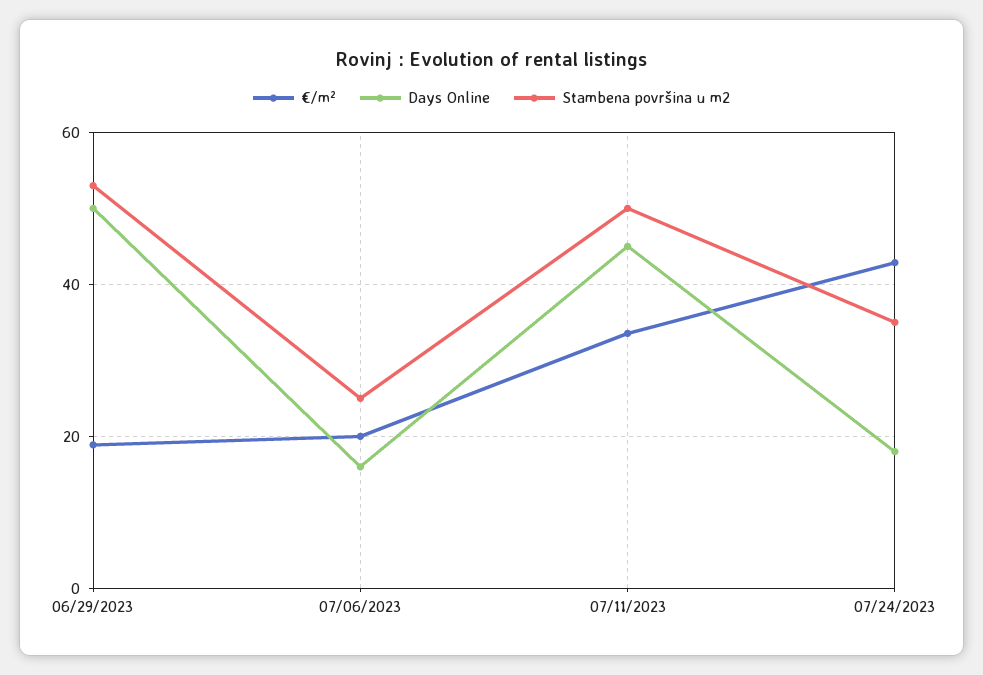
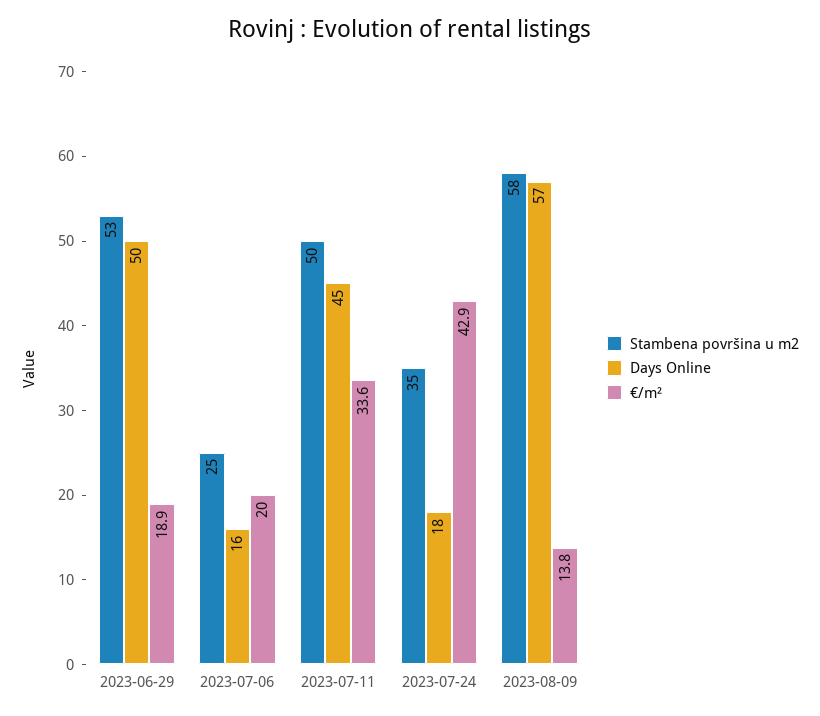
Stambena površina u m2, 2023-08-09: none -> 58
Days Online, 2023-08-09: none -> 57
€/m², 2023-08-09: none -> 13.8

